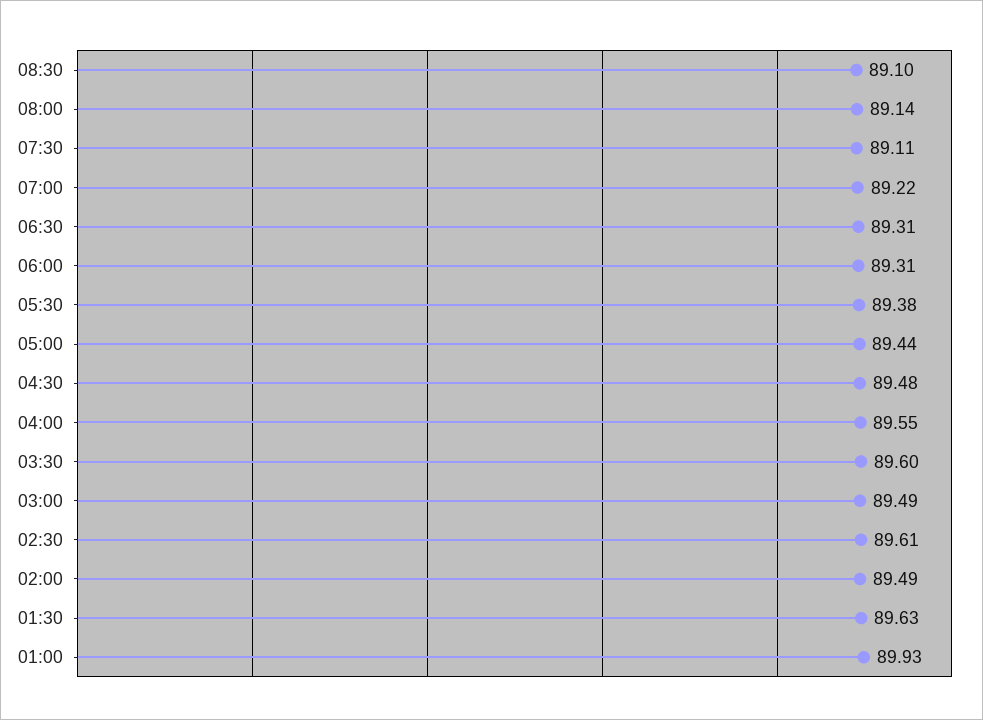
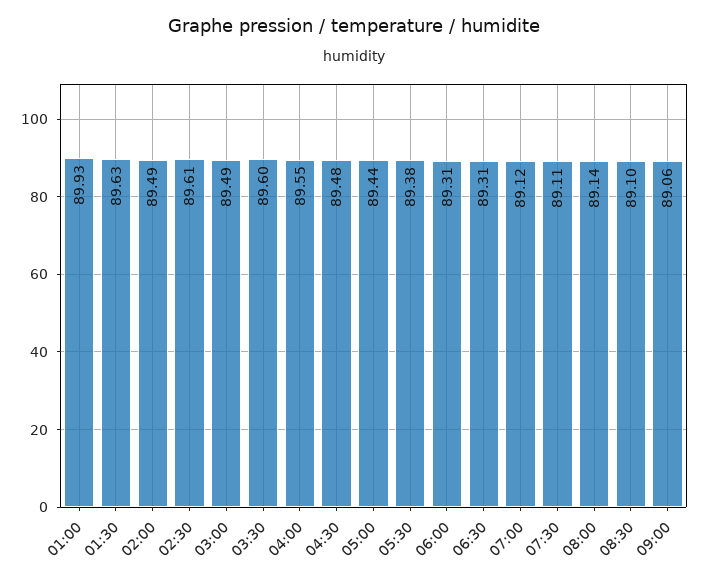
07:00: 89.22 -> 89.12
09:00: none -> 89.06

